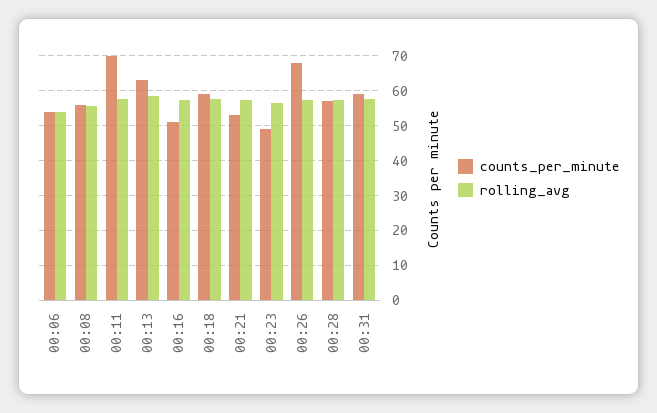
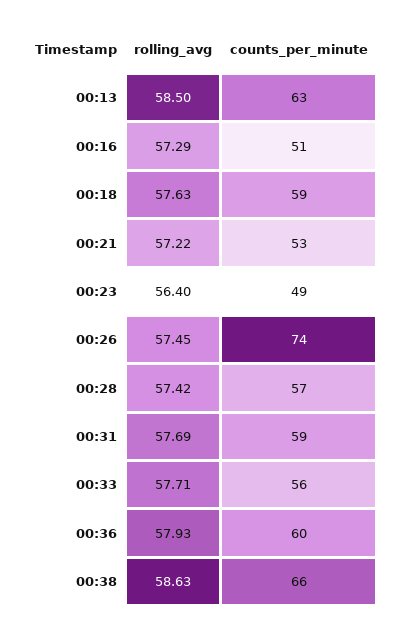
counts_per_minute, 00:06: 54 -> none
rolling_avg, 00:06: 54 -> none
counts_per_minute, 00:08: 56 -> none
rolling_avg, 00:08: 56 -> none
counts_per_minute, 00:11: 70 -> none
rolling_avg, 00:11: 58 -> none
counts_per_minute, 00:26: 68 -> 74
rolling_avg, 00:33: none -> 57.71
counts_per_minute, 00:33: none -> 56
rolling_avg, 00:36: none -> 57.93
counts_per_minute, 00:36: none -> 60
rolling_avg, 00:38: none -> 58.63
counts_per_minute, 00:38: none -> 66

